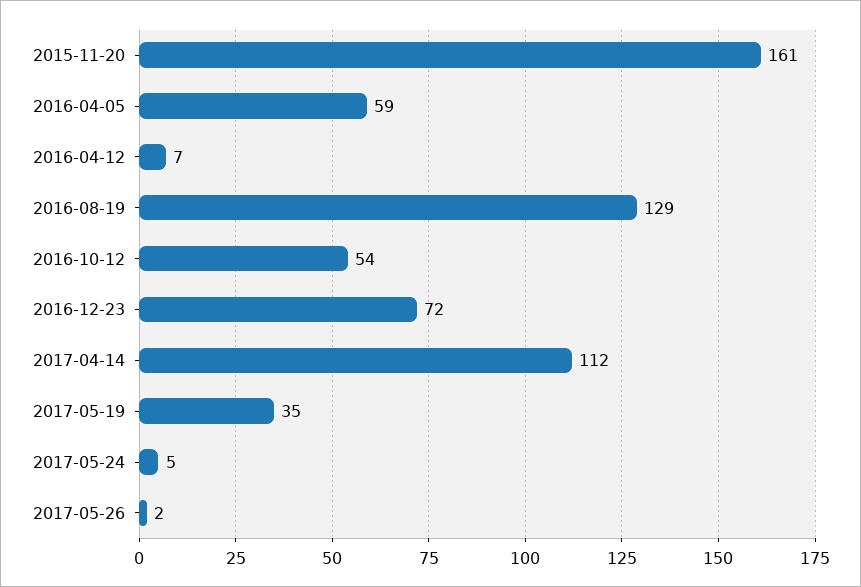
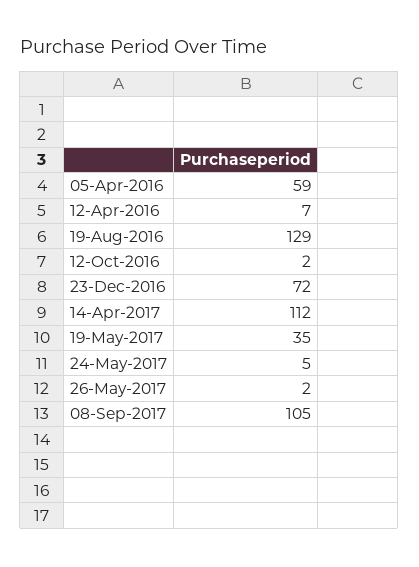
2015-11-20: 161 -> none
2016-10-12: 54 -> 2
08-Sep-2017: none -> 105

